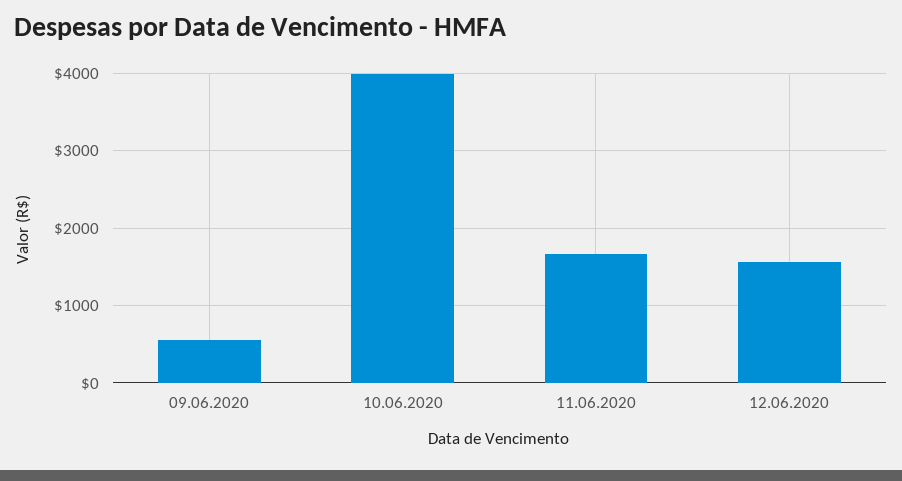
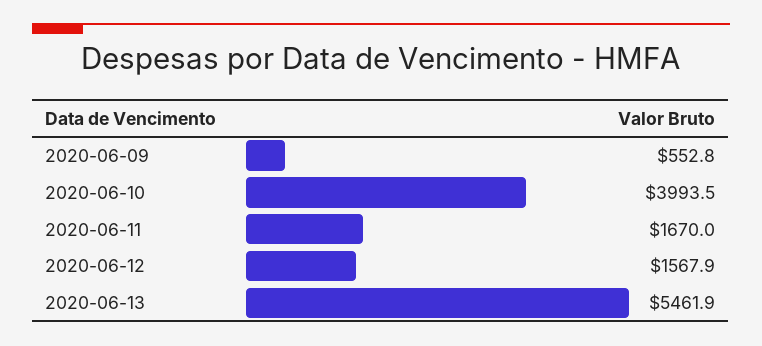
2020-06-13: none -> 5461.9

